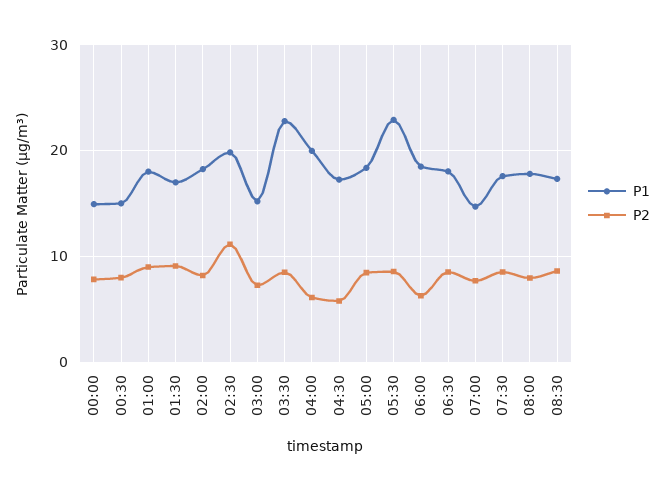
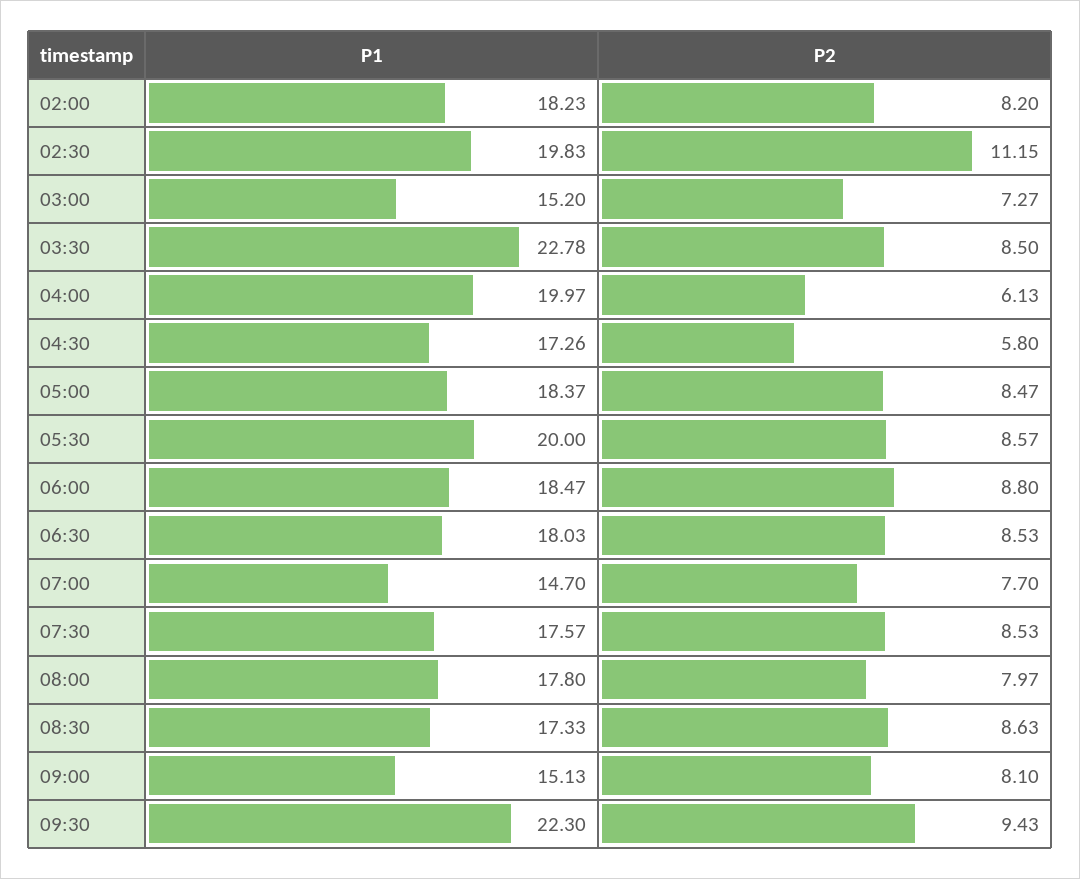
P1, 00:00: 15 -> none
P2, 00:00: 8 -> none
P1, 00:30: 15 -> none
P2, 00:30: 8 -> none
P1, 01:00: 18 -> none
P2, 01:00: 9 -> none
P1, 01:30: 17 -> none
P2, 01:30: 9 -> none
P1, 05:30: 23 -> 20
P2, 06:00: 6 -> 8.8
P1, 09:00: none -> 15.13
P2, 09:00: none -> 8.1
P1, 09:30: none -> 22.3
P2, 09:30: none -> 9.43

